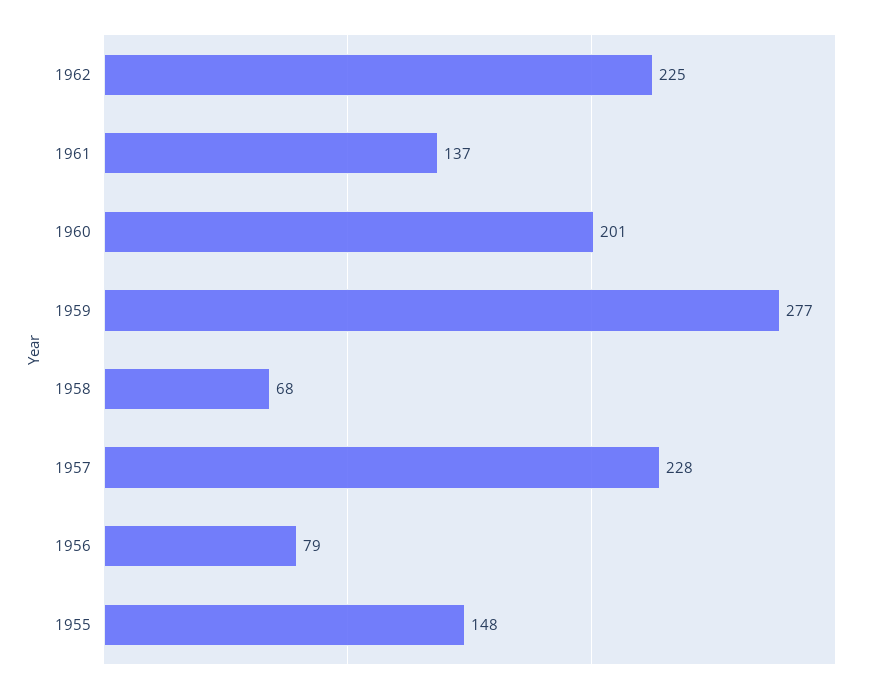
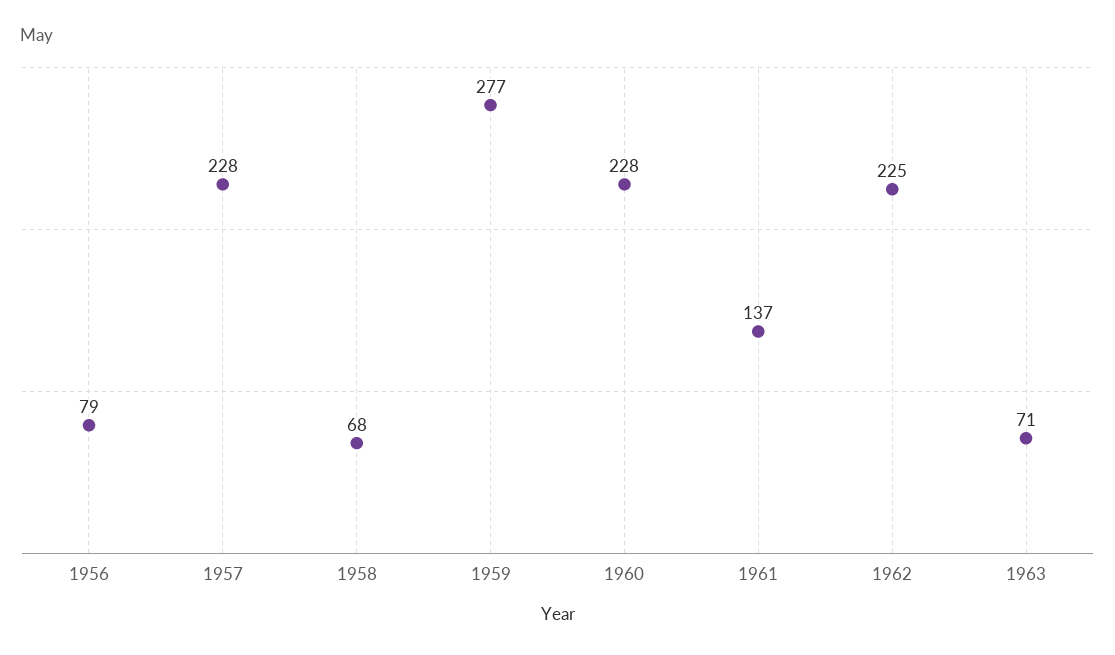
1960: 201 -> 228
1955: 148 -> none
1963: none -> 71

